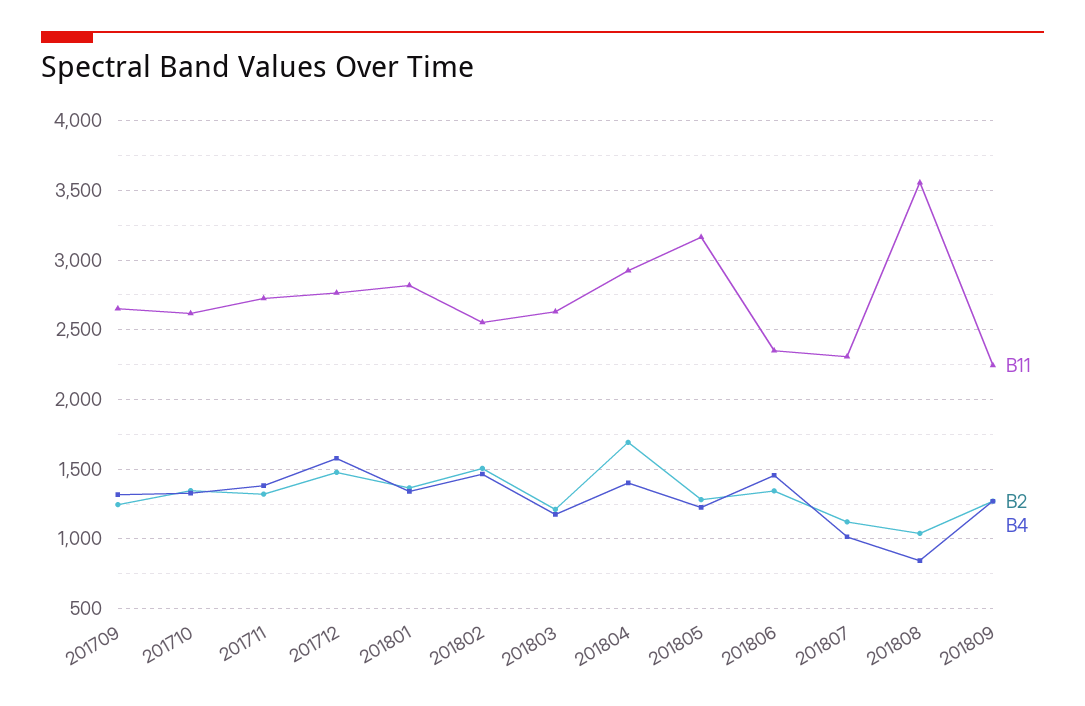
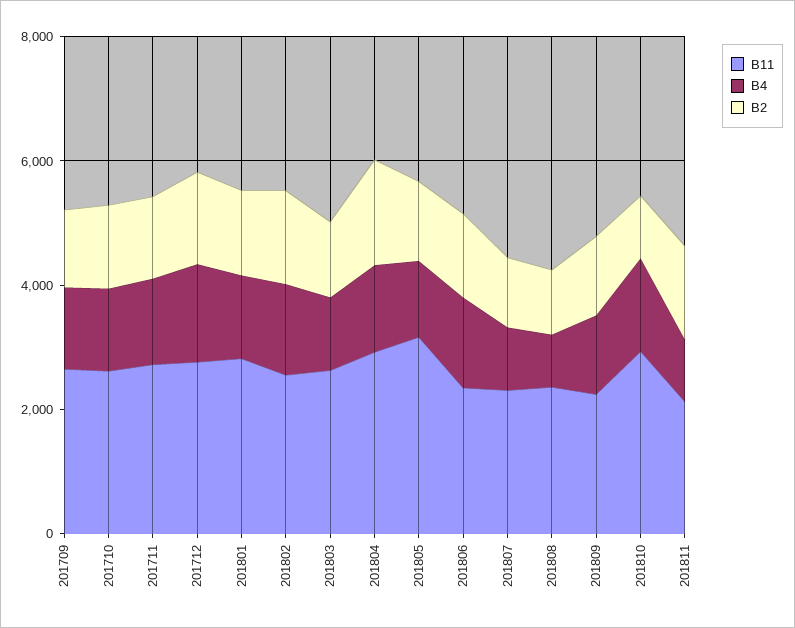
B11, 201808: 3550 -> 2500
B11, 201810: none -> 3000
B4, 201810: none -> 1500
B2, 201810: none -> 1000
B11, 201811: none -> 2000
B4, 201811: none -> 1000
B2, 201811: none -> 1500

